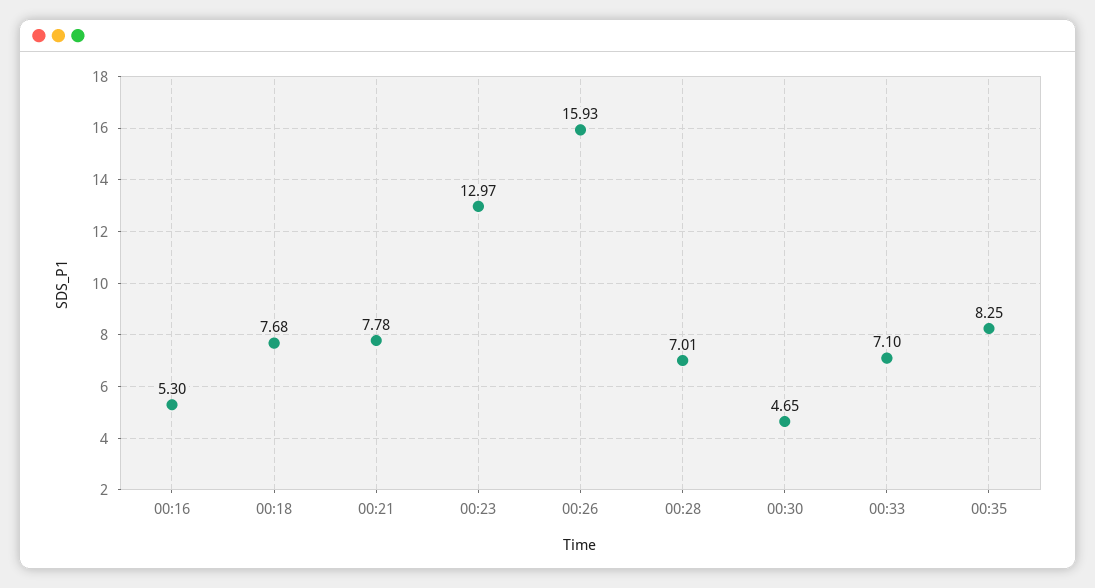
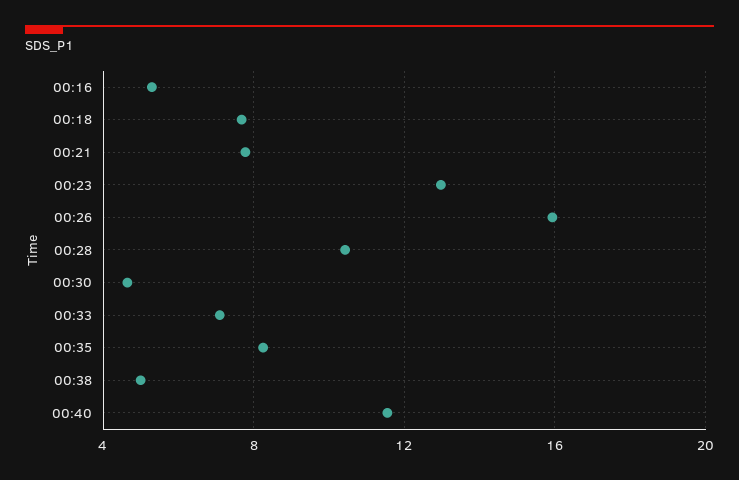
00:28: 7.01 -> 10.5
00:38: none -> 5
00:40: none -> 11.5

